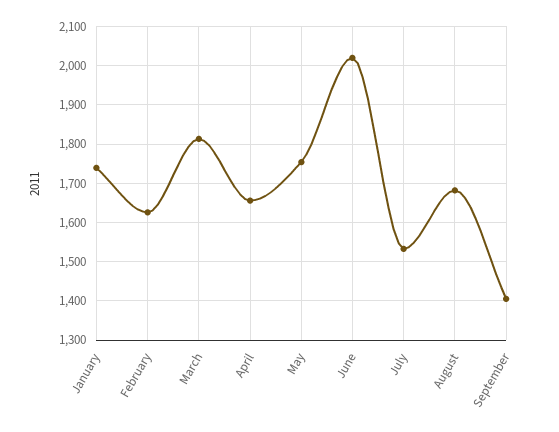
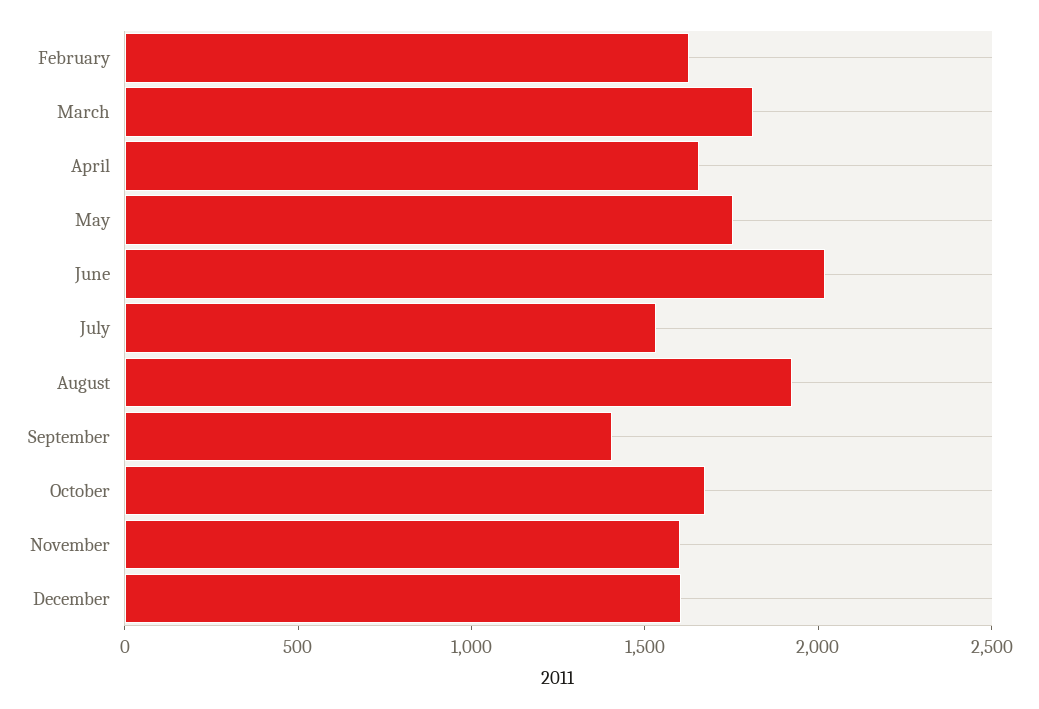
January: 1740 -> none
August: 1680 -> 1900
October: none -> 1700
November: none -> 1600
December: none -> 1600

